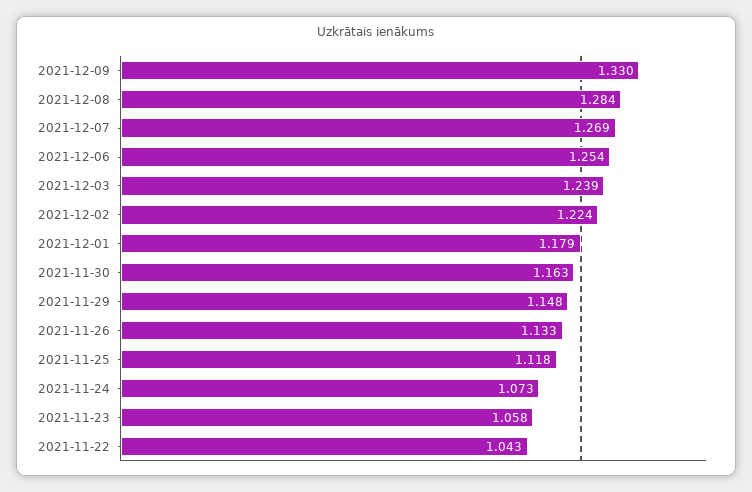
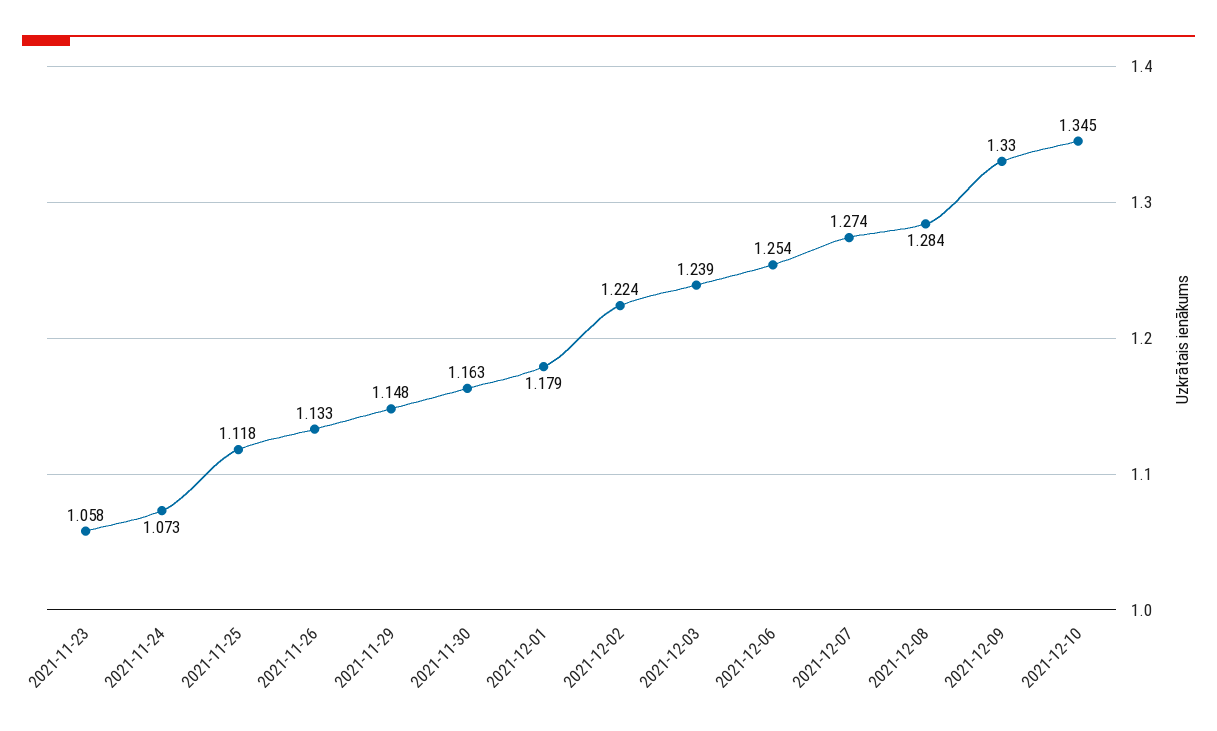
2021-12-07: 1.269 -> 1.274
2021-11-22: 1.043 -> none
2021-12-10: none -> 1.345

